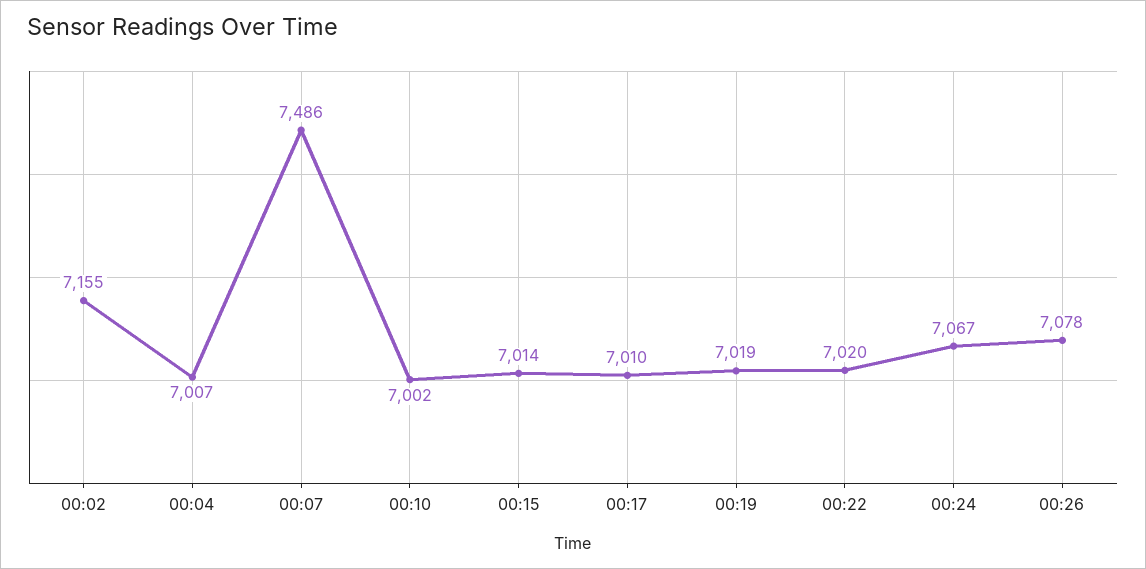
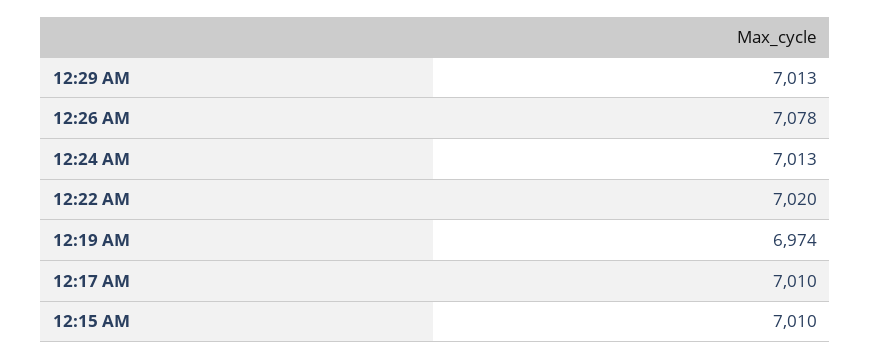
00:02: 7155 -> none
00:04: 7007 -> none
00:07: 7486 -> none
00:10: 7002 -> none
00:15: 7014 -> 7010
00:19: 7019 -> 6974
00:24: 7067 -> 7013
12:29 AM: none -> 7013

